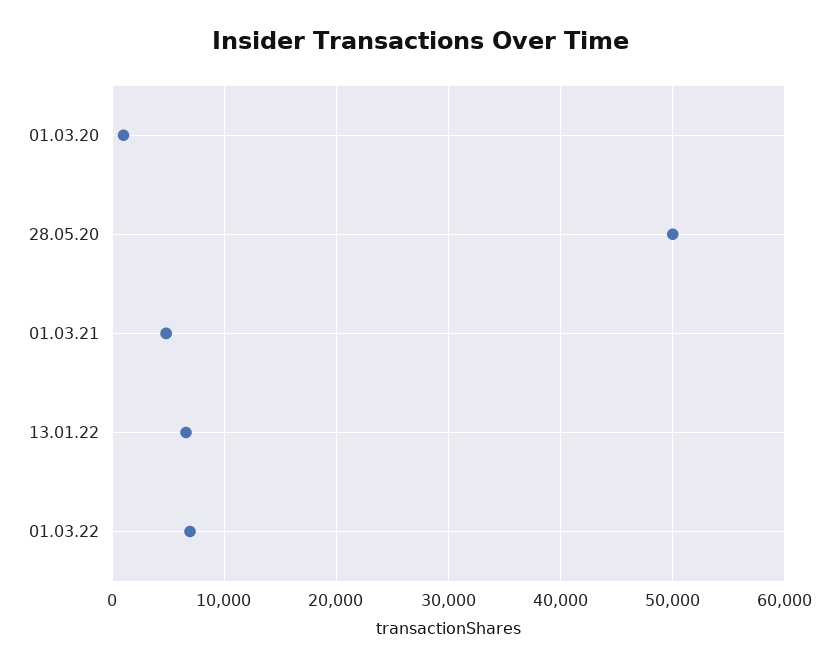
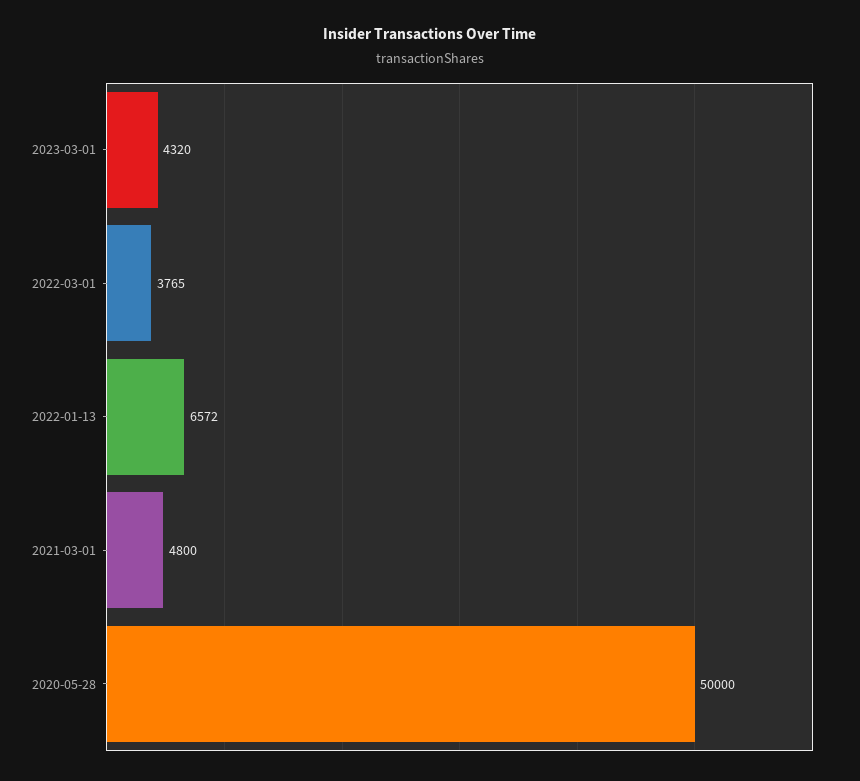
01.03.20: 1000 -> none
01.03.22: 7000 -> 3765
2023-03-01: none -> 4320

